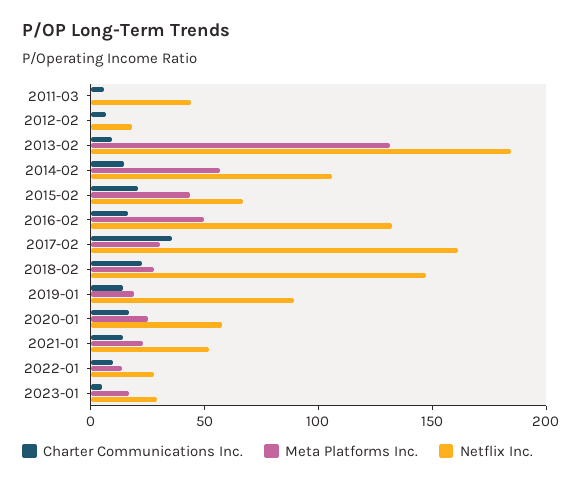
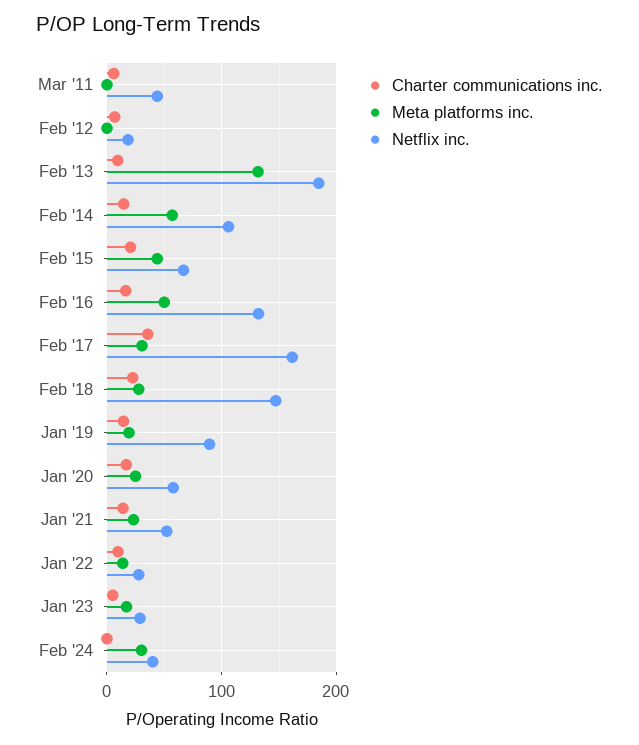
Charter Communications Inc., Feb '24: none -> 0
Meta Platforms Inc., Feb '24: none -> 30
Netflix Inc., Feb '24: none -> 40

